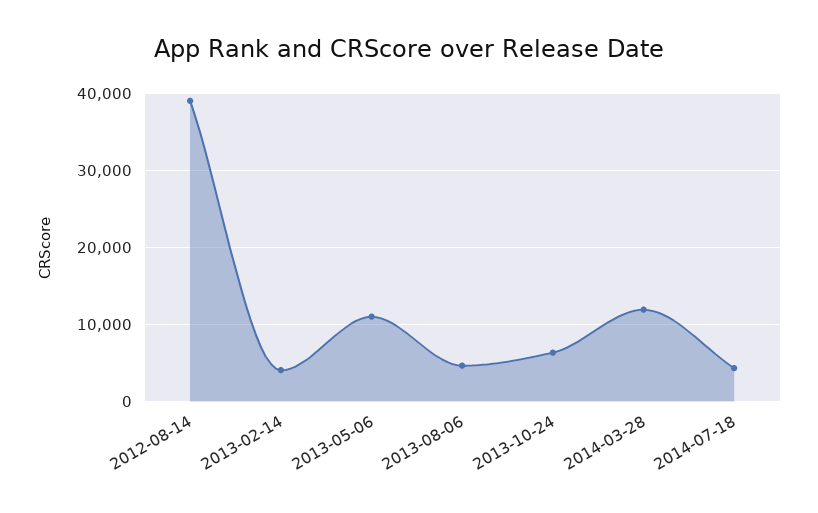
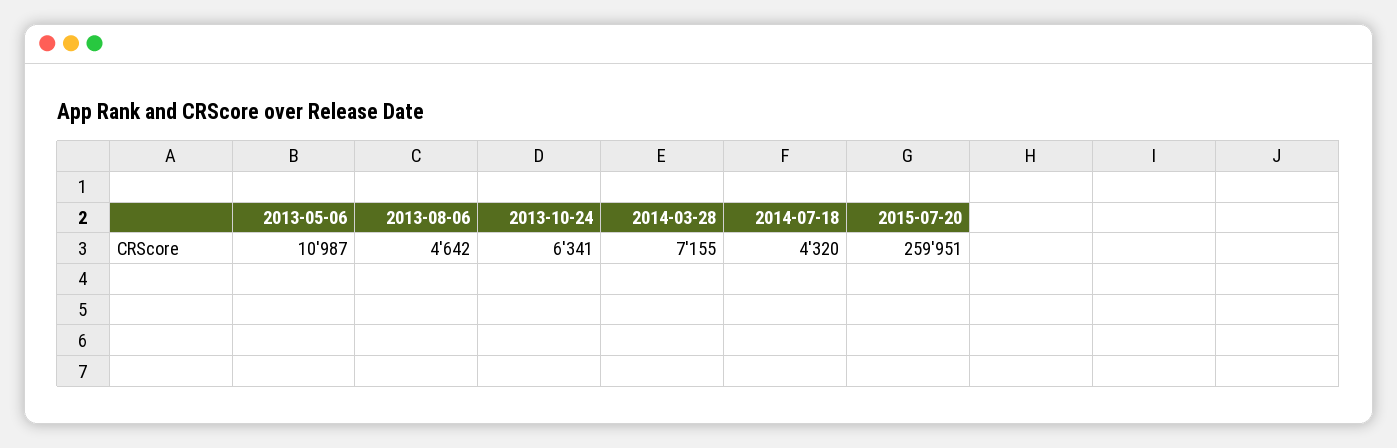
2012-08-14: 39000 -> none
2013-02-14: 4000 -> none
2014-03-28: 12000 -> 7155
2015-07-20: none -> 259951

